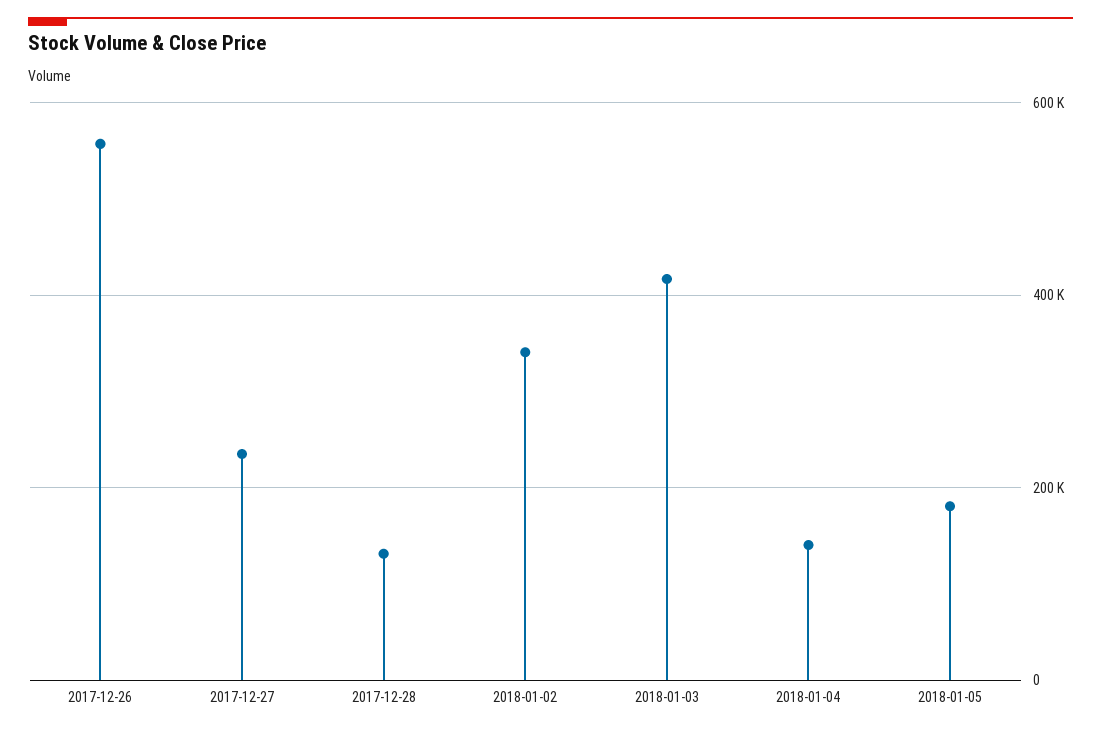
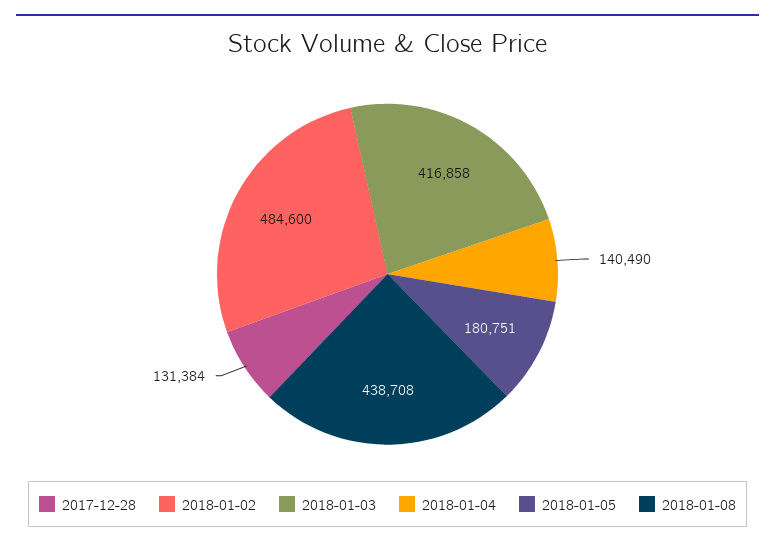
2017-12-26: 560000 -> none
2017-12-27: 240000 -> none
2018-01-02: 340000 -> 484600
2018-01-08: none -> 438708

